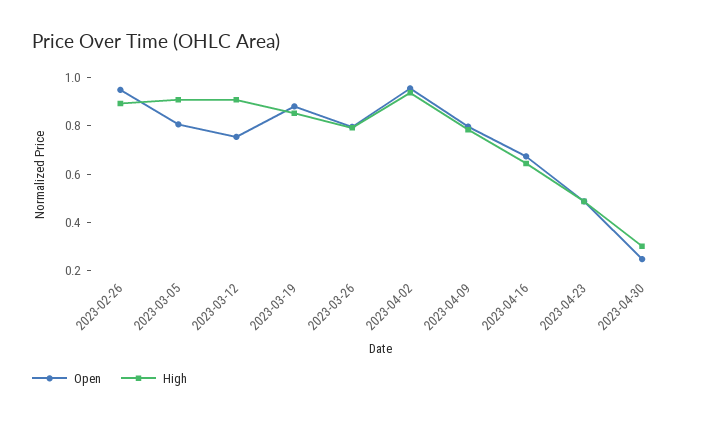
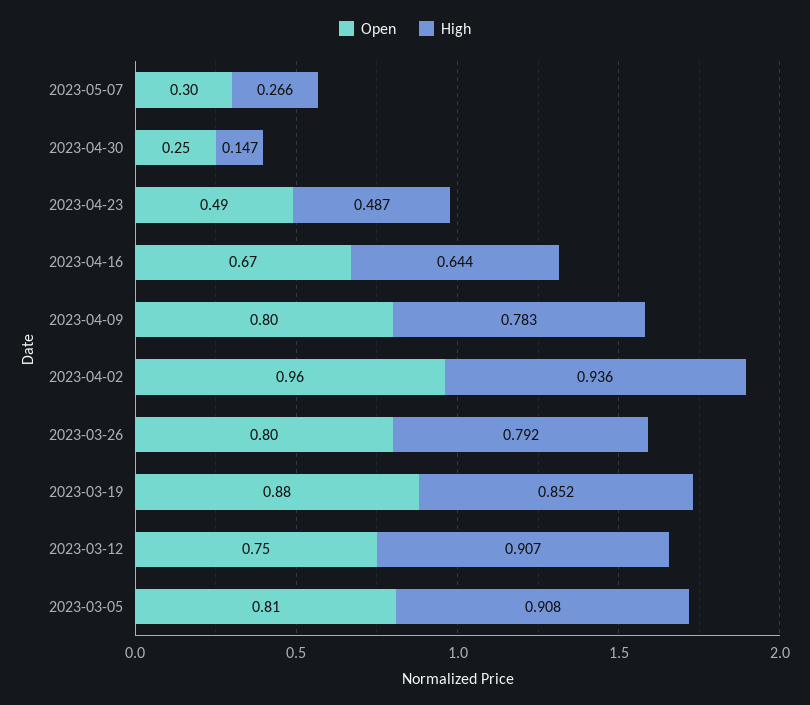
Open, 2023-02-26: 0.95 -> none
High, 2023-02-26: 0.9 -> none
High, 2023-04-30: 0.3 -> 0.147
Open, 2023-05-07: none -> 0.3
High, 2023-05-07: none -> 0.266

